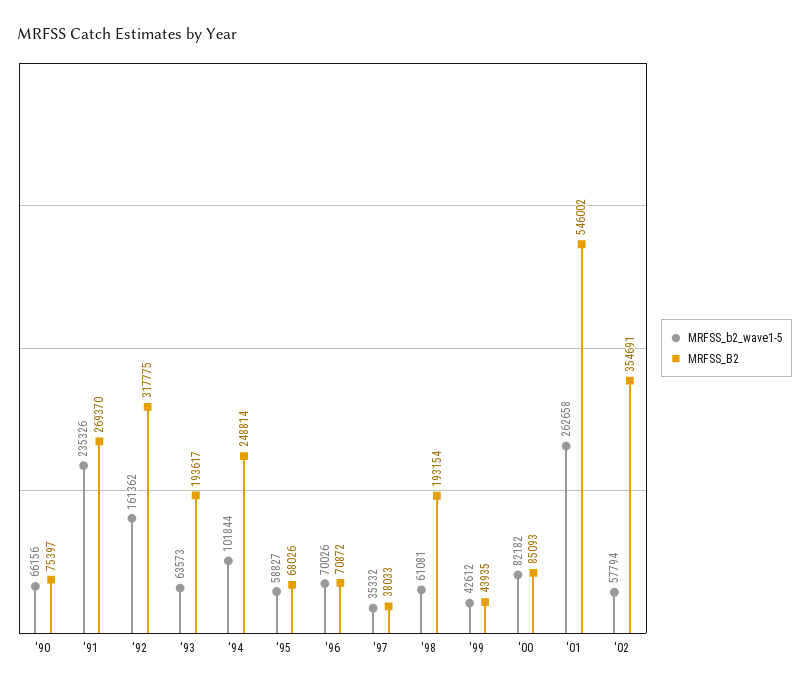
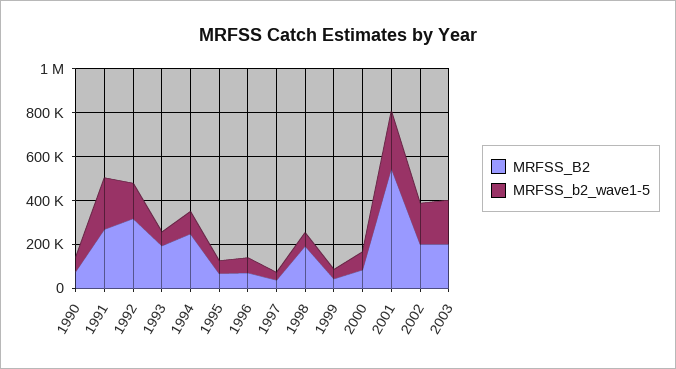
MRFSS_b2_wave1-5, '02: 57794 -> 200000
MRFSS_B2, '02: 354691 -> 200000
MRFSS_B2, 2003: none -> 200000
MRFSS_b2_wave1-5, 2003: none -> 200000

